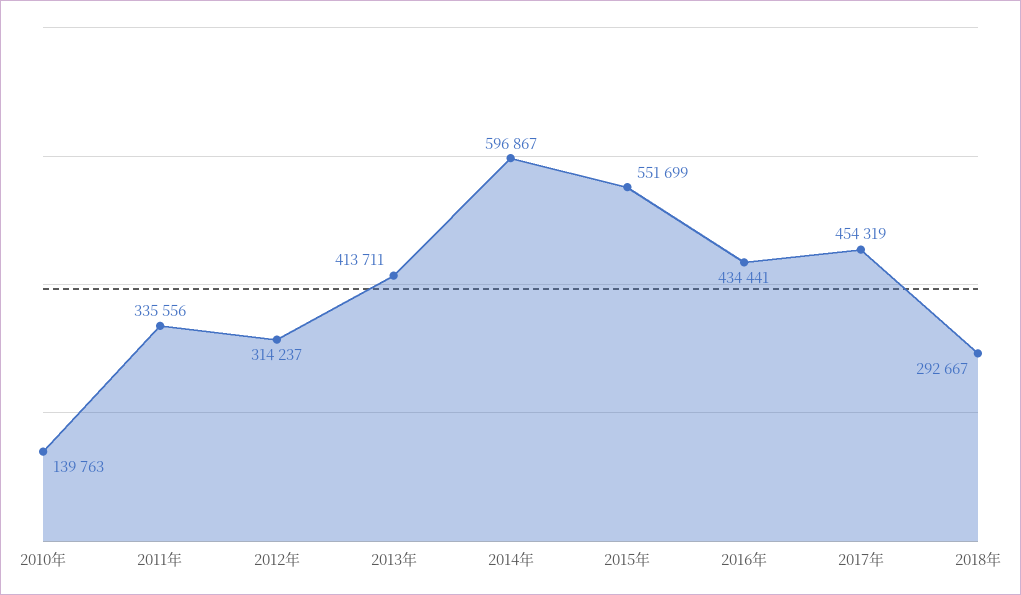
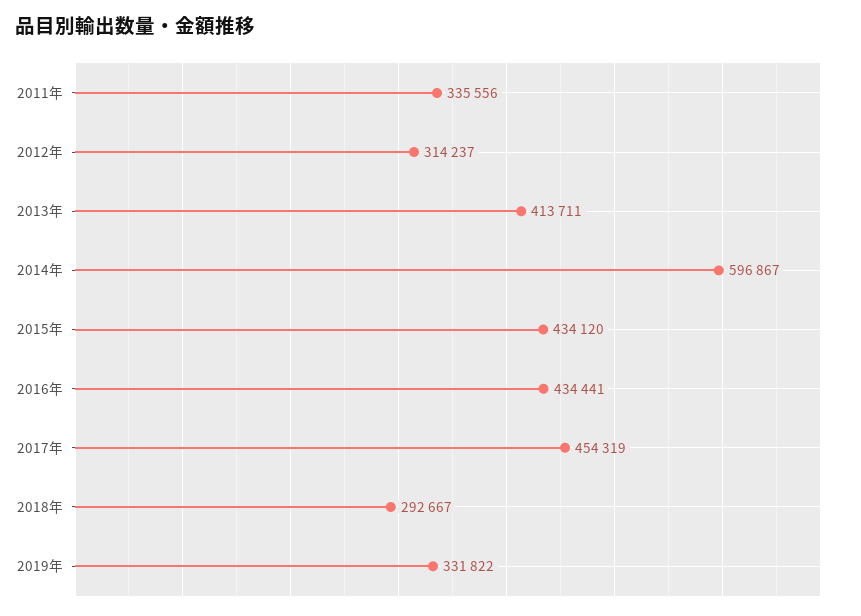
2010年: 139763 -> none
2015年: 551699 -> 434120
2019年: none -> 331822

